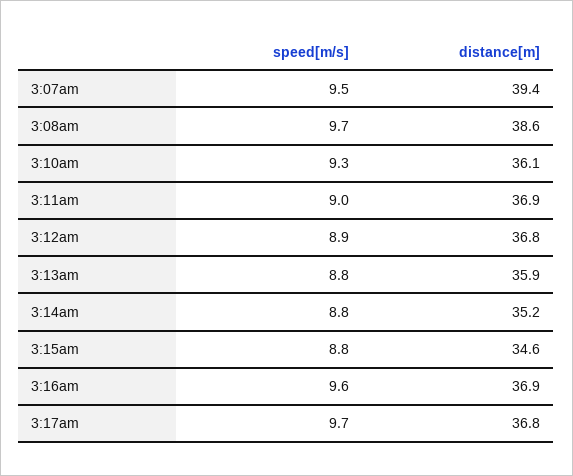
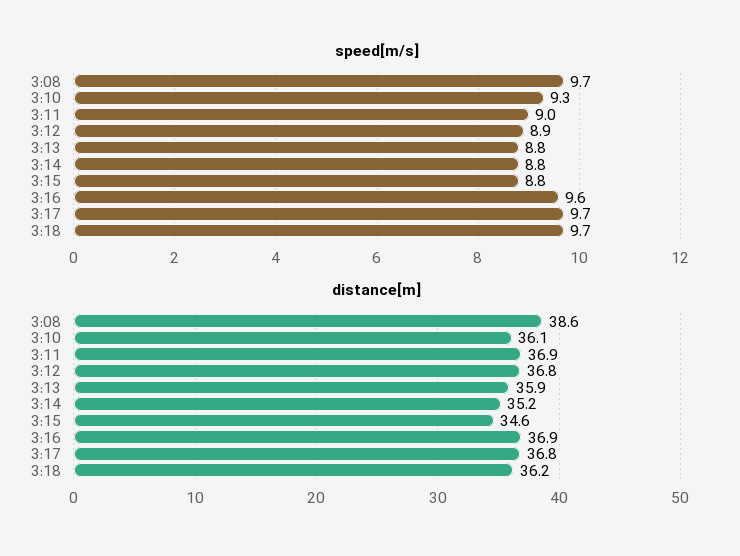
speed[m/s], 3:07am: 9.5 -> none
distance[m], 3:07am: 39.4 -> none
speed[m/s], 3:18: none -> 9.7
distance[m], 3:18: none -> 36.2

